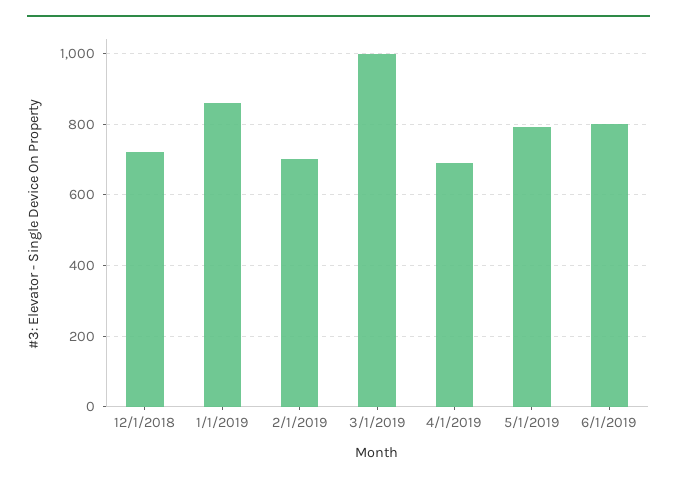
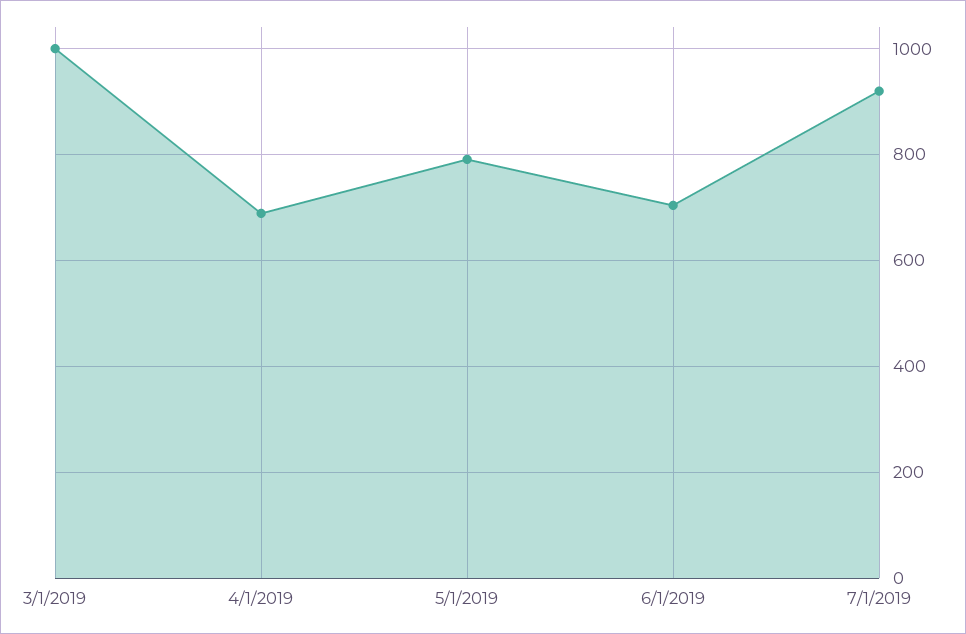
12/1/2018: 720 -> none
1/1/2019: 860 -> none
2/1/2019: 700 -> none
6/1/2019: 800 -> 700
7/1/2019: none -> 920

